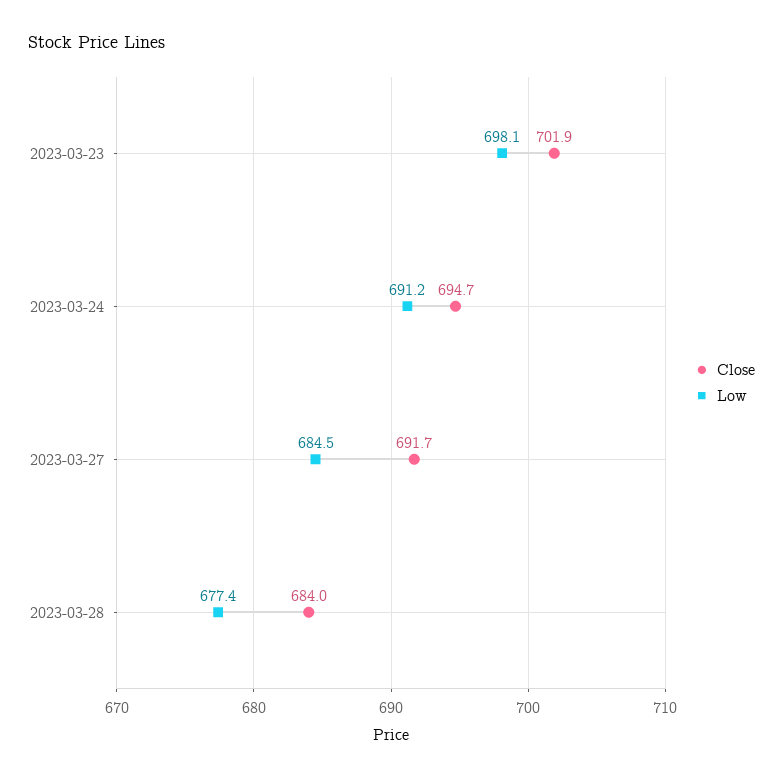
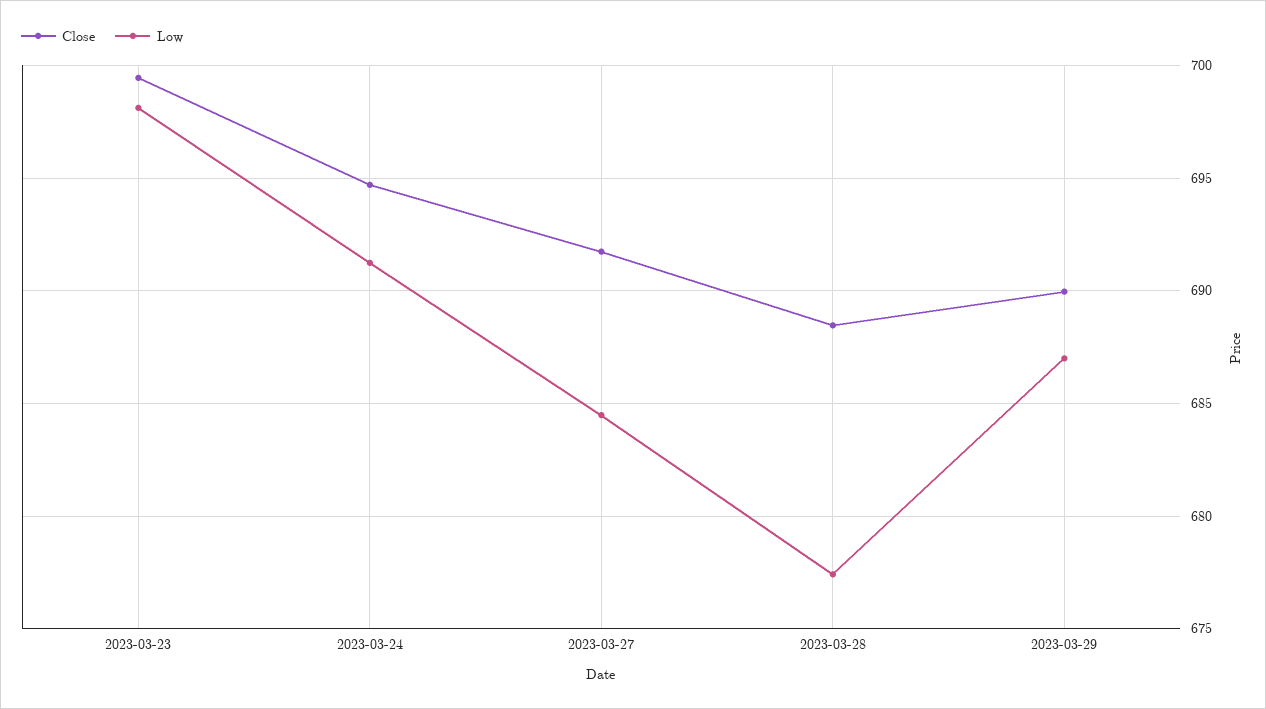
Close, 2023-03-23: 701.9 -> 699.5
Close, 2023-03-28: 684 -> 688.5
Close, 2023-03-29: none -> 690
Low, 2023-03-29: none -> 687

